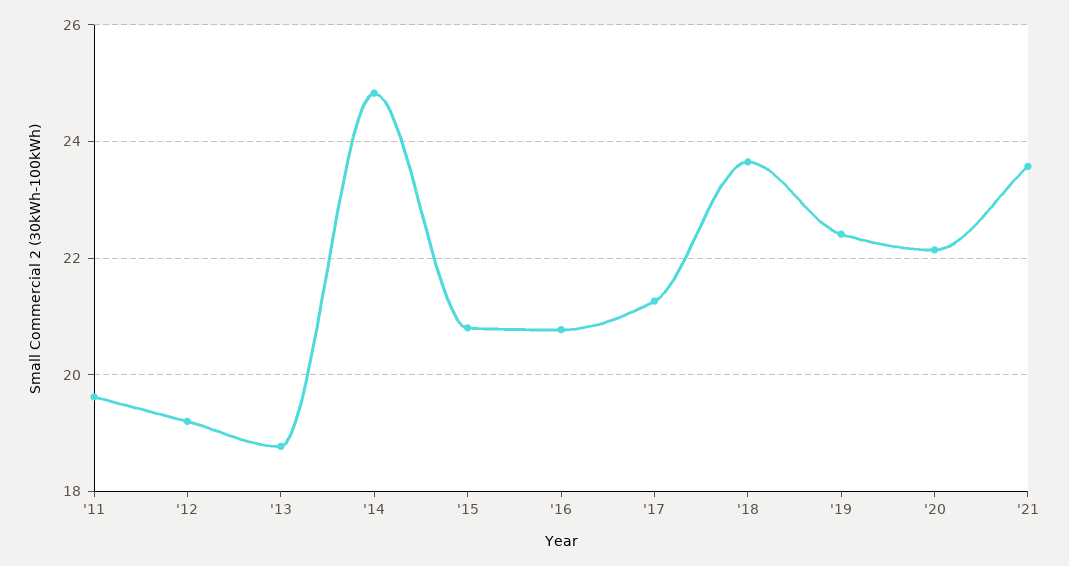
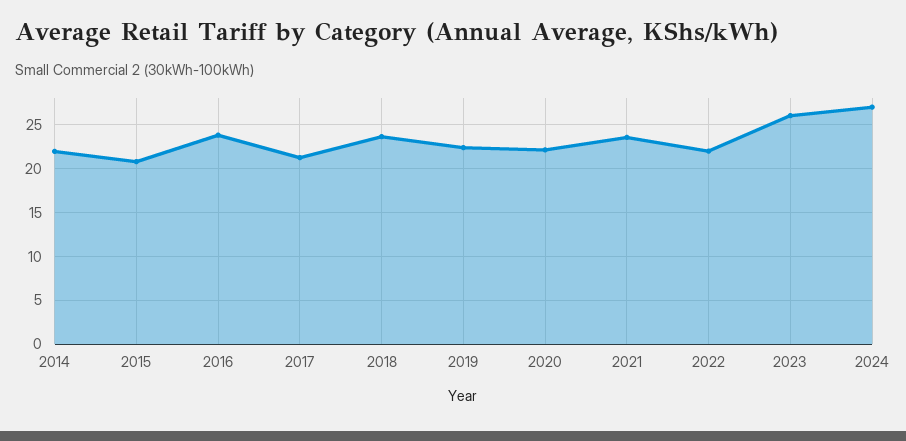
'11: 19.6 -> none
'12: 19.2 -> none
'13: 18.8 -> none
'14: 24.8 -> 22
'16: 20.8 -> 24
2022: none -> 22
2023: none -> 26
2024: none -> 27

